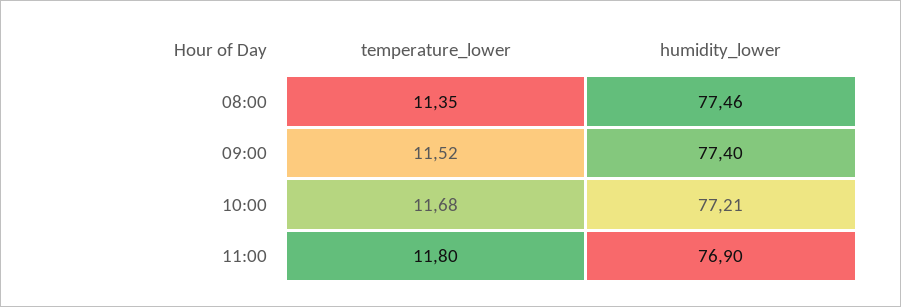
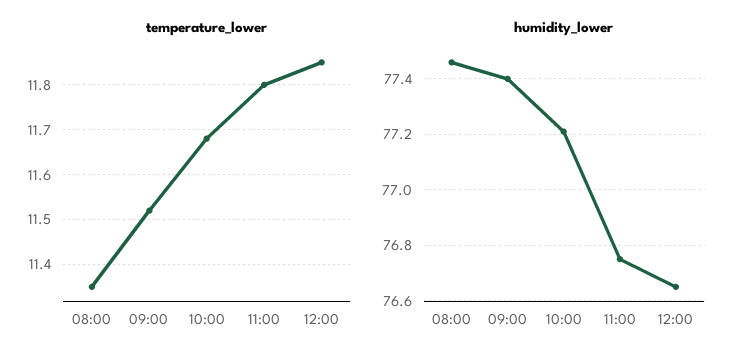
humidity_lower, 11:00: 76.9 -> 76.75
temperature_lower, 12:00: none -> 11.85
humidity_lower, 12:00: none -> 76.65

